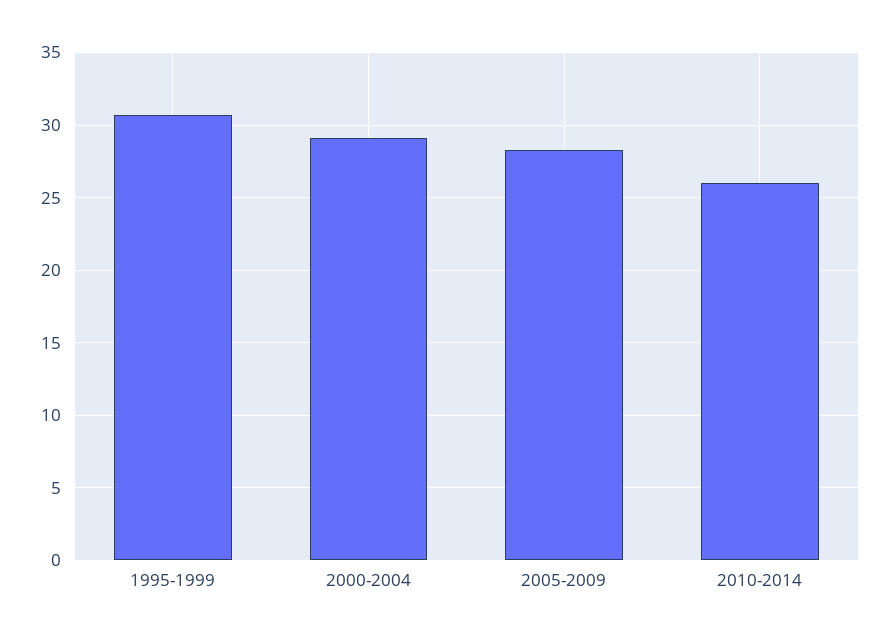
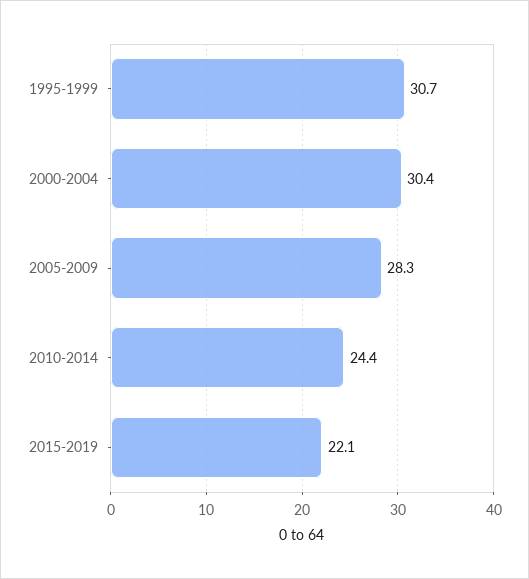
2000-2004: 29 -> 30.4
2010-2014: 26 -> 24.4
2015-2019: none -> 22.1

